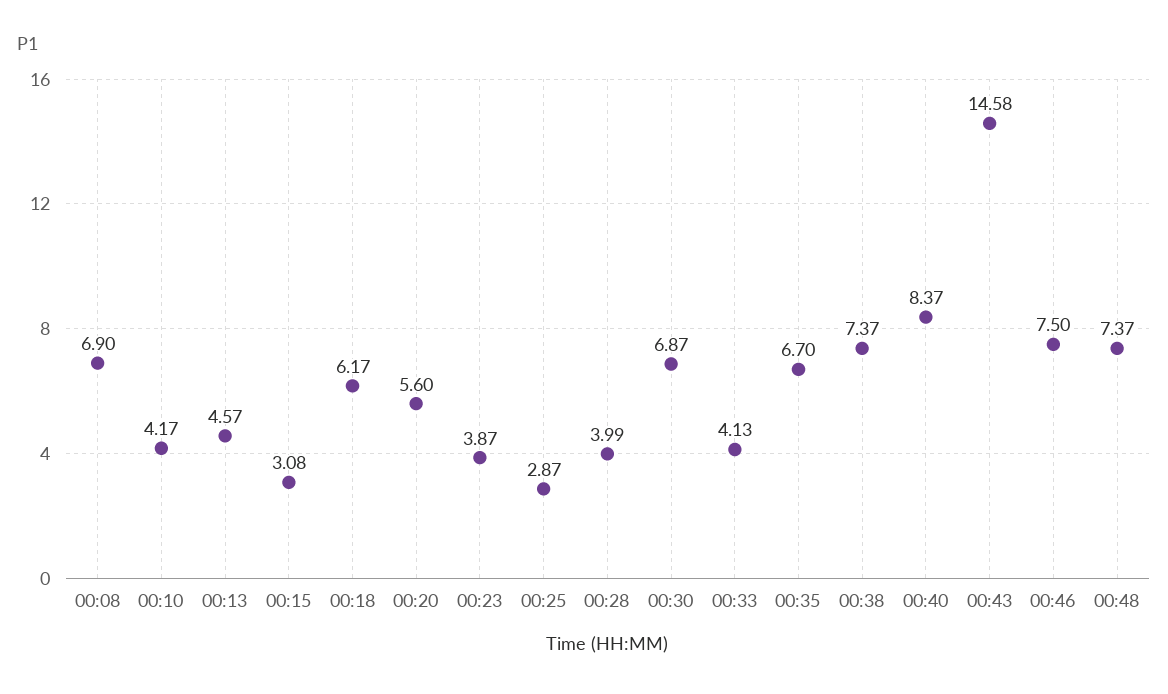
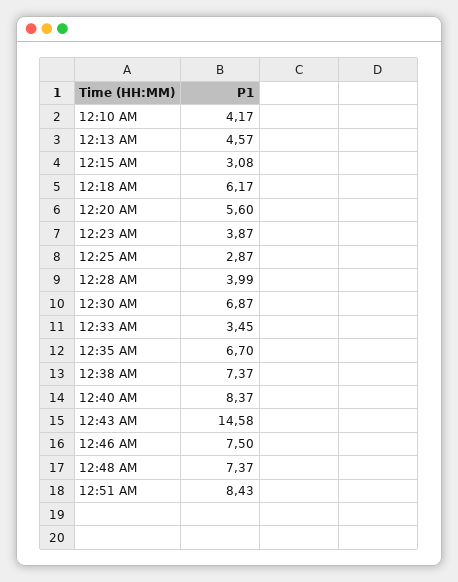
00:08: 6.9 -> none
00:33: 4.13 -> 3.45
12:51 AM: none -> 8.43

